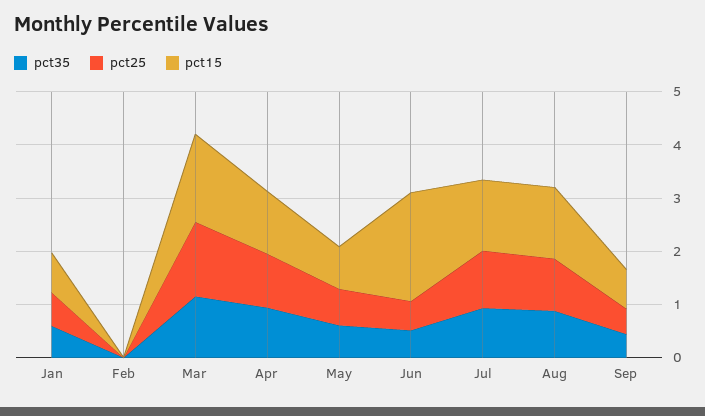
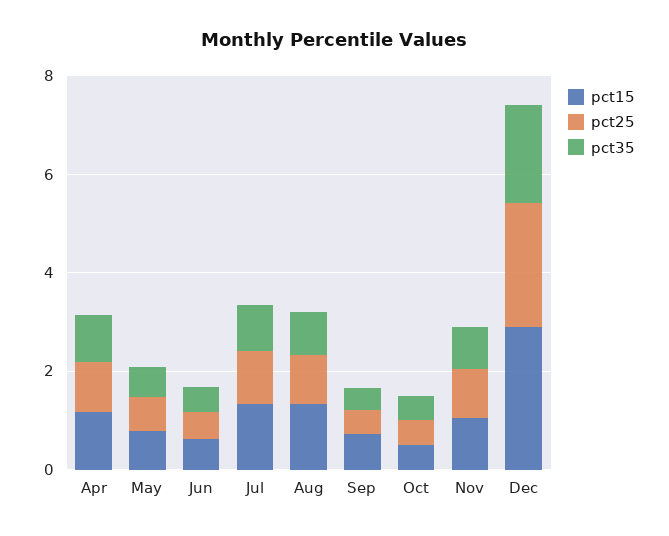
pct35, Jan: 0.6 -> none
pct25, Jan: 0.6 -> none
pct15, Jan: 0.8 -> none
pct35, Feb: 0 -> none
pct25, Feb: 0 -> none
pct15, Feb: 0 -> none
pct35, Mar: 1.2 -> none
pct25, Mar: 1.4 -> none
pct15, Mar: 1.6 -> none
pct15, Jun: 2 -> 0.5
pct15, Oct: none -> 0.5
pct25, Oct: none -> 0.5
pct35, Oct: none -> 0.5
pct15, Nov: none -> 1
pct25, Nov: none -> 1
pct35, Nov: none -> 1
pct15, Dec: none -> 3
pct25, Dec: none -> 2.5
pct35, Dec: none -> 2

